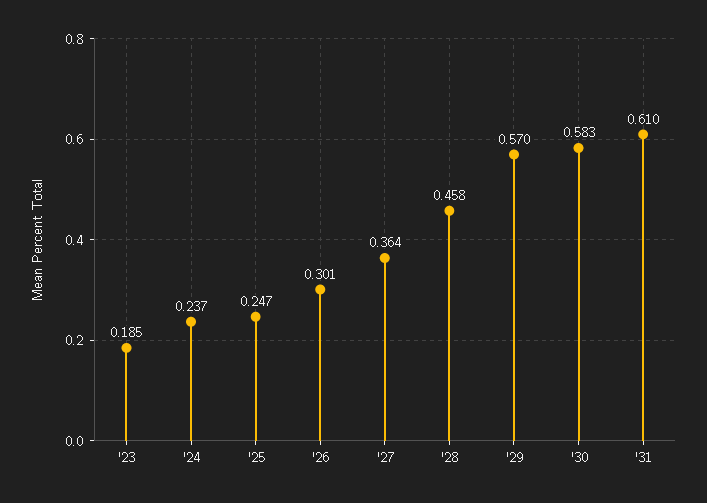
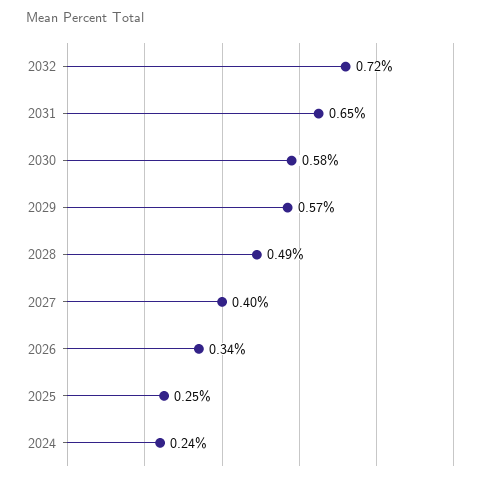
'23: 0.185 -> none
'26: 0.301 -> 0.34
'27: 0.364 -> 0.4
'28: 0.458 -> 0.49
'31: 0.61 -> 0.65
2032: none -> 0.72

